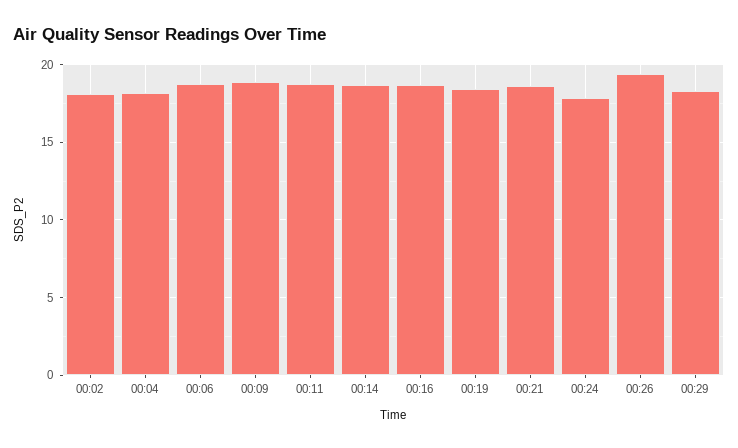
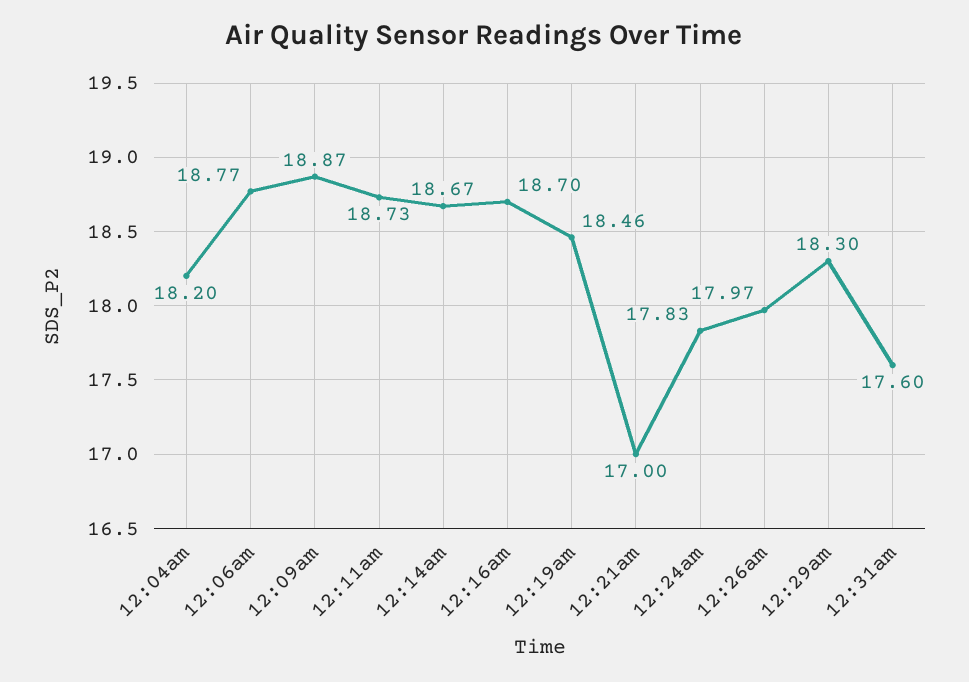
00:02: 18 -> none
00:21: 18.5 -> 17
00:26: 19.5 -> 17.97
12:31am: none -> 17.6

